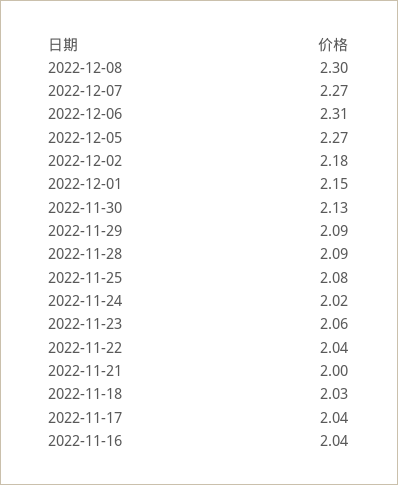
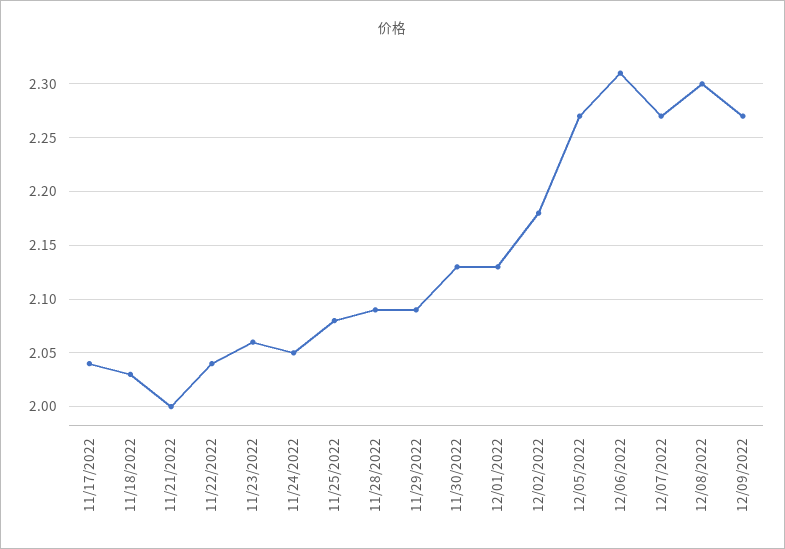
2022-12-01: 2.15 -> 2.13
2022-11-24: 2.02 -> 2.05
2022-11-16: 2.04 -> none
12/09/2022: none -> 2.27

